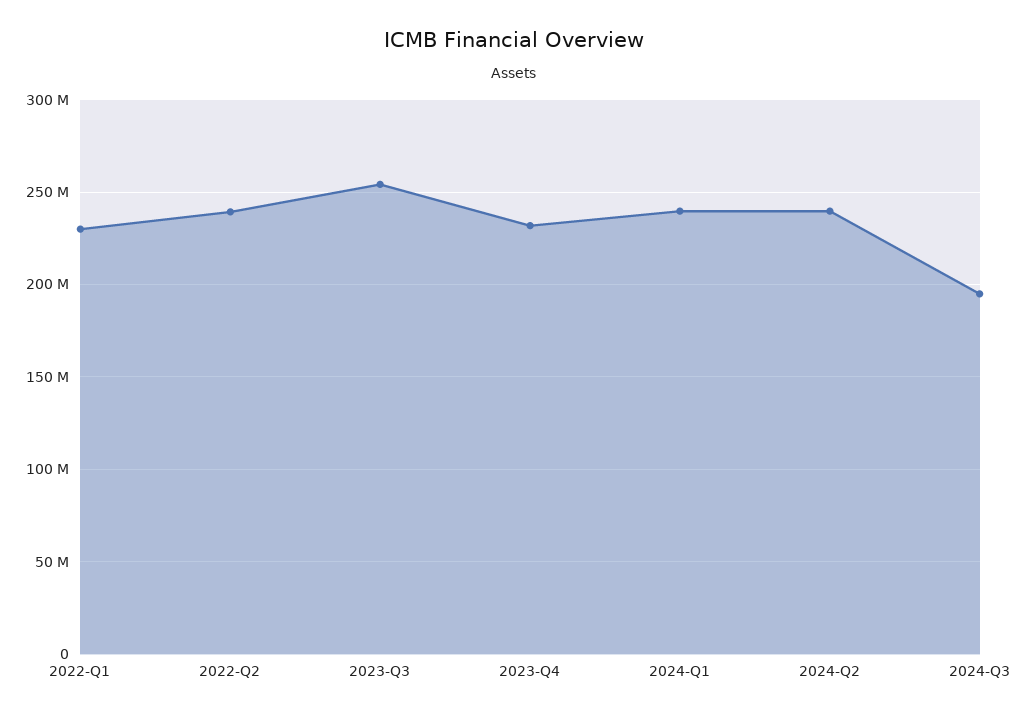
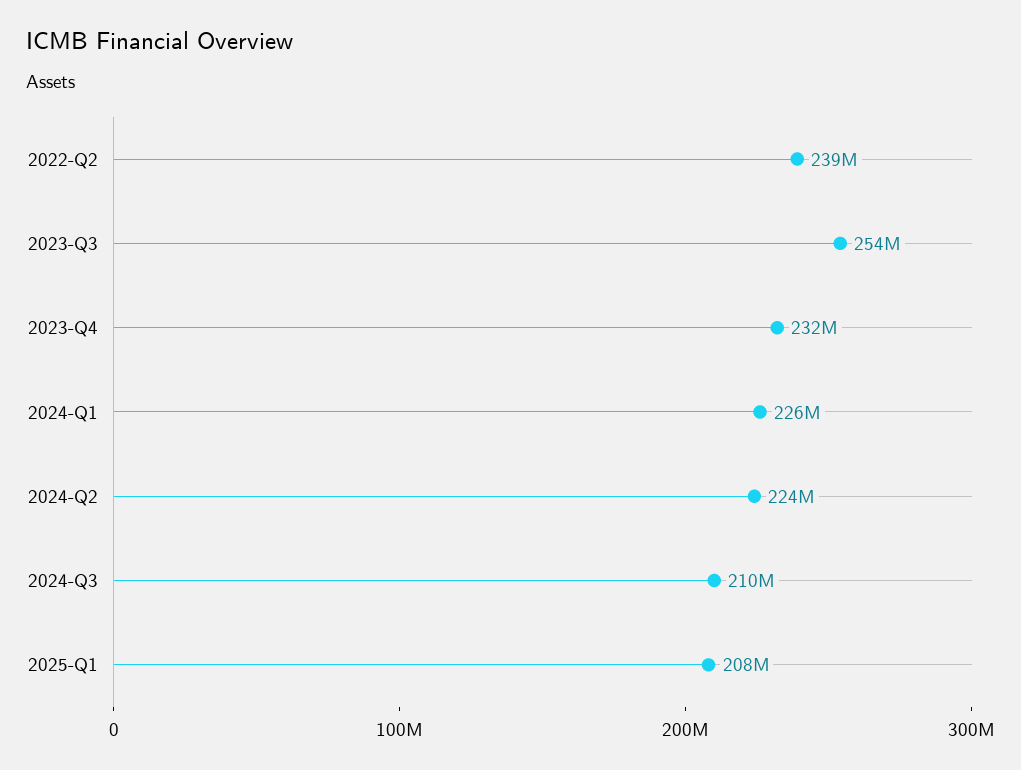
2022-Q1: 230000000 -> none
2024-Q1: 240000000 -> 226000000
2024-Q2: 240000000 -> 224000000
2024-Q3: 195000000 -> 210000000
2025-Q1: none -> 208000000

